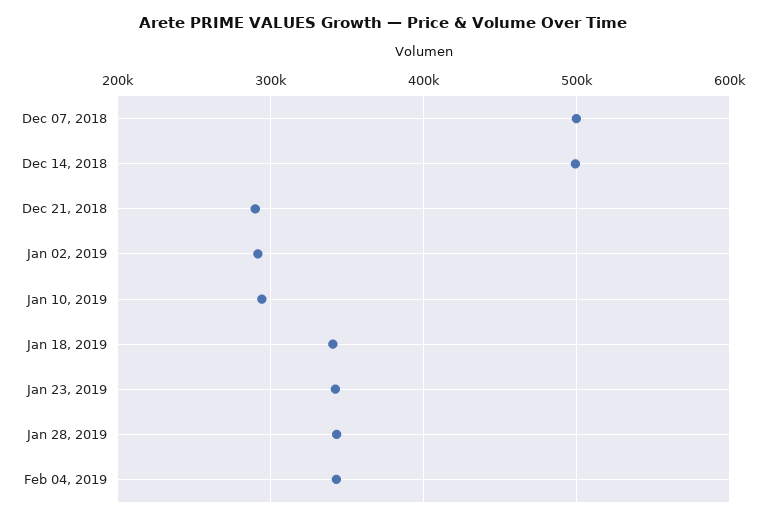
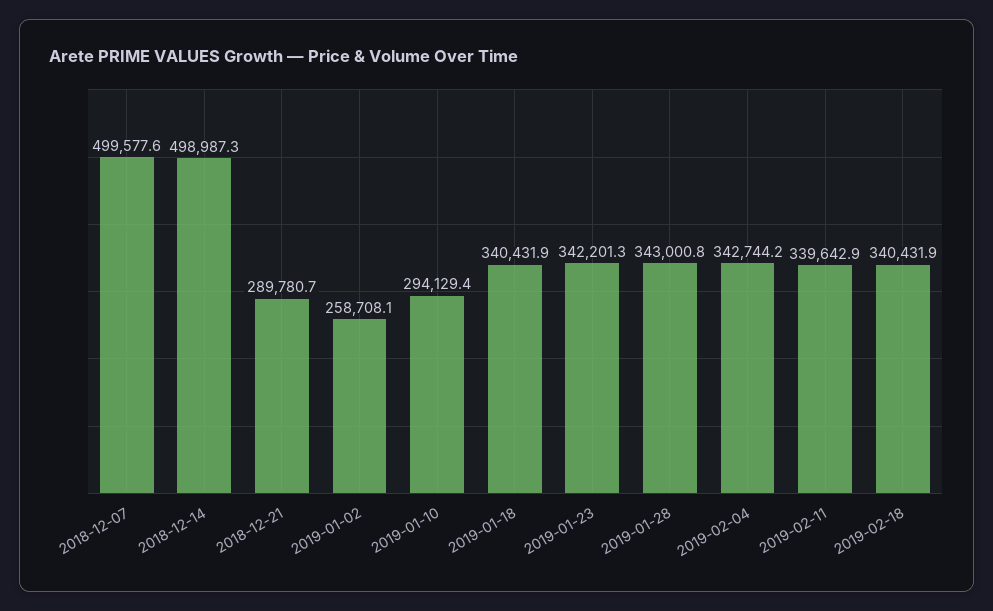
Jan 02, 2019: 290000 -> 258708.1
2019-02-11: none -> 339642.9
2019-02-18: none -> 340431.9

